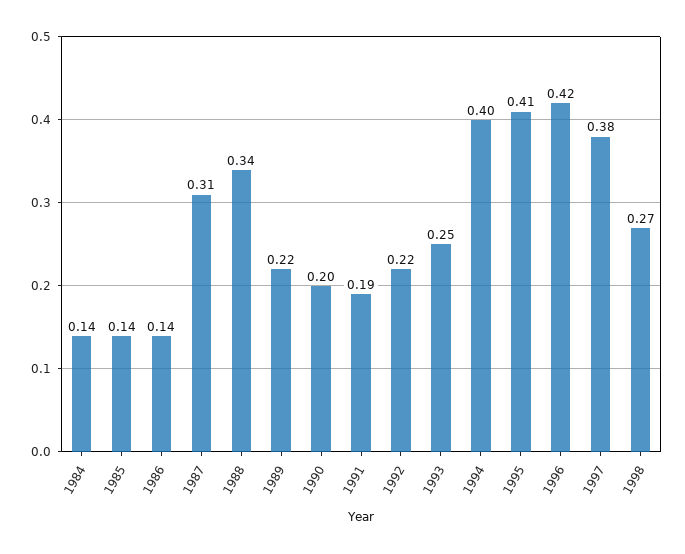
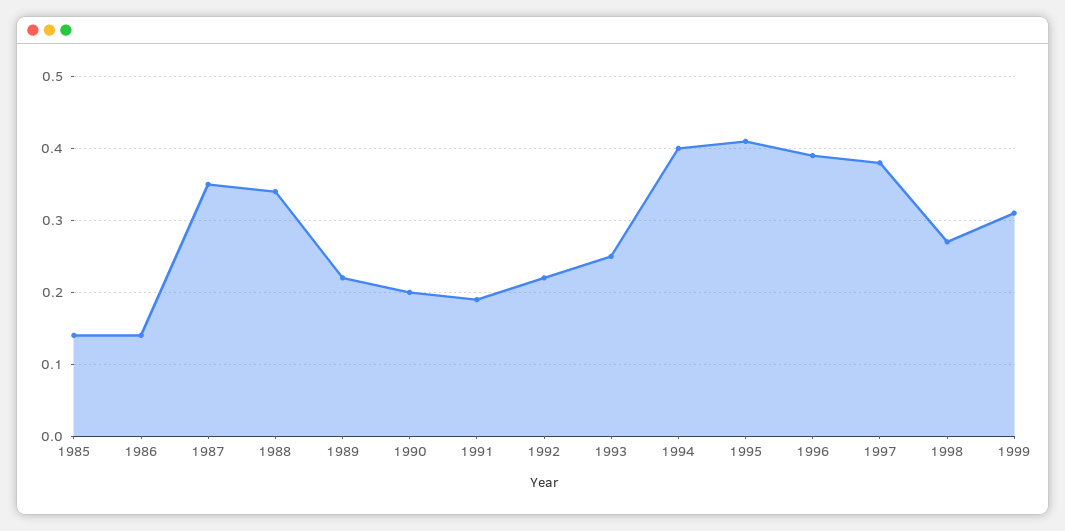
1984: 0.14 -> none
1987: 0.31 -> 0.35
1996: 0.42 -> 0.39
1999: none -> 0.31

